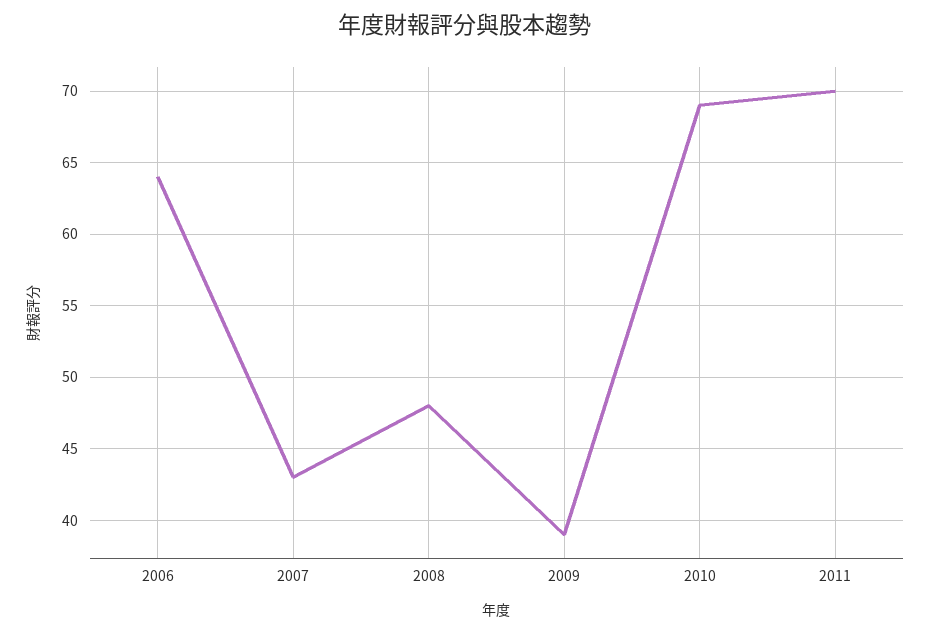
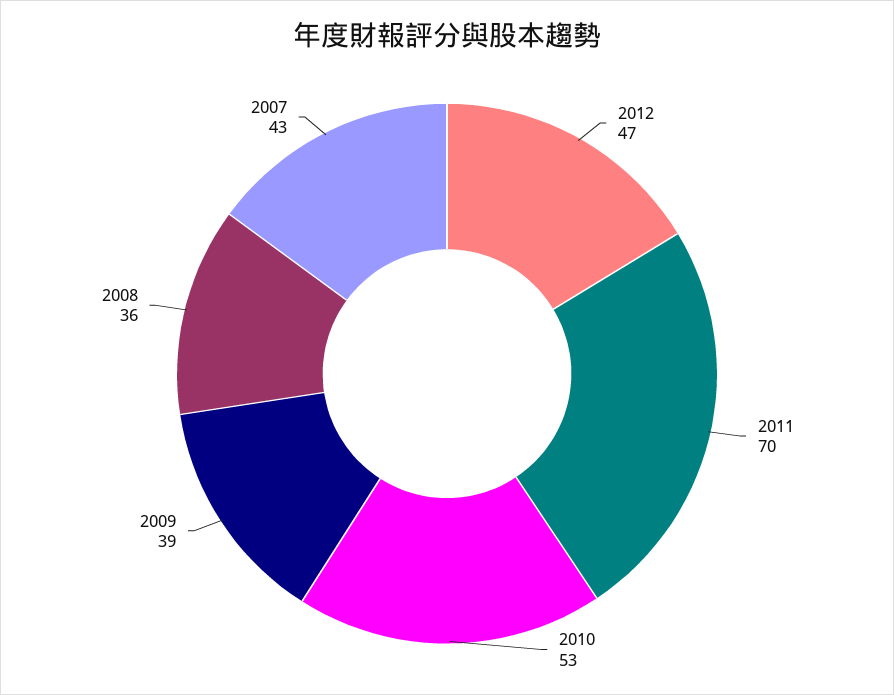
2006: 64 -> none
2008: 48 -> 36
2010: 69 -> 53
2012: none -> 47

